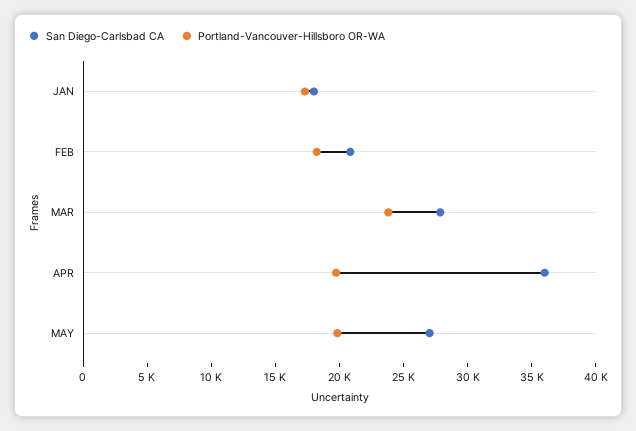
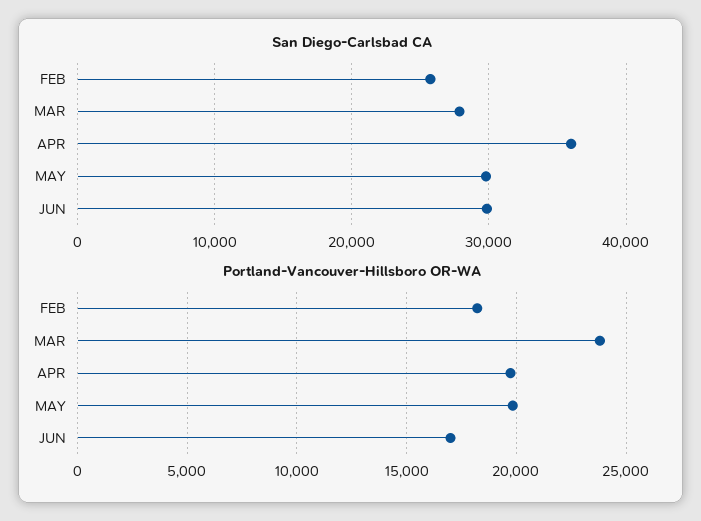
San Diego-Carlsbad CA, JAN: 18000 -> none
Portland-Vancouver-Hillsboro OR-WA, JAN: 17000 -> none
San Diego-Carlsbad CA, FEB: 21000 -> 26000
San Diego-Carlsbad CA, MAY: 27000 -> 30000
San Diego-Carlsbad CA, JUN: none -> 30000
Portland-Vancouver-Hillsboro OR-WA, JUN: none -> 17000

